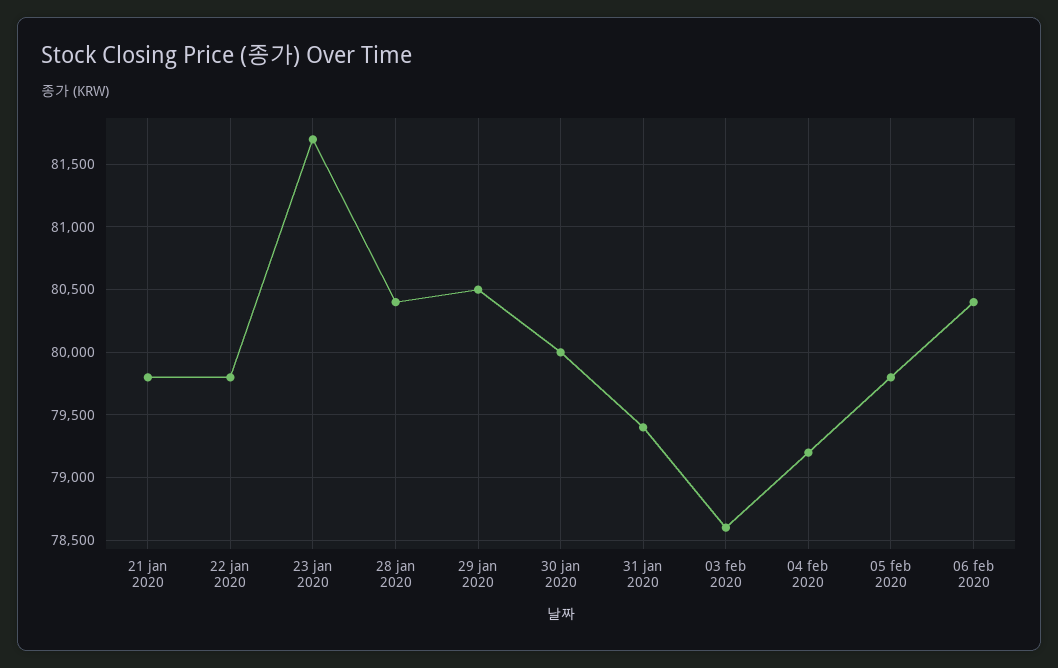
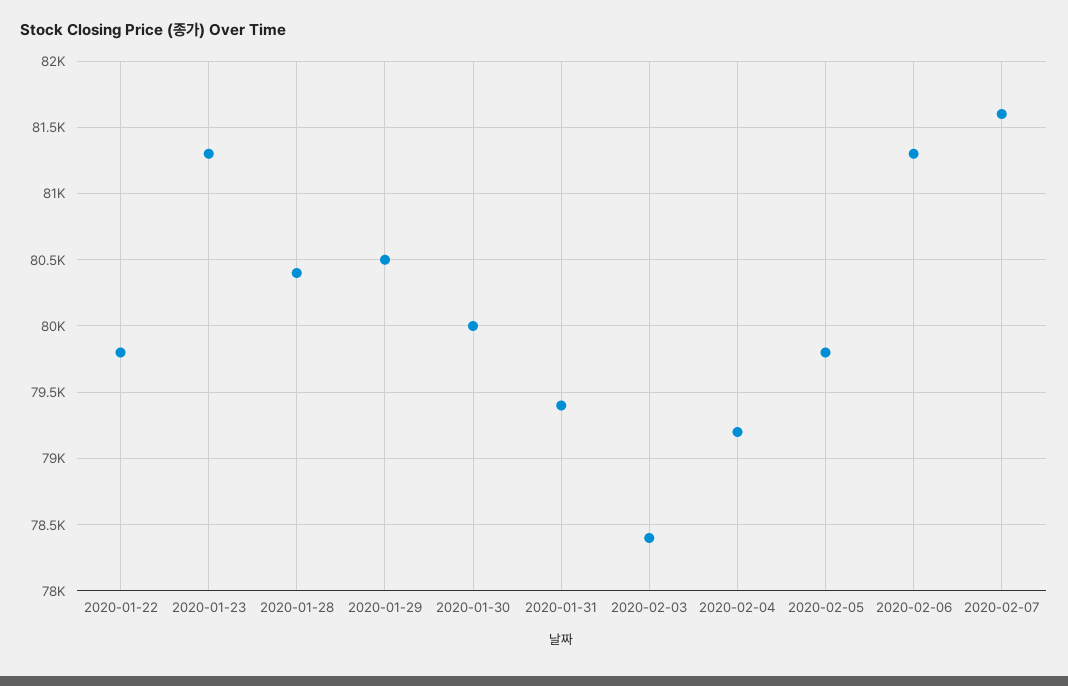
21 jan 2020: 79800 -> none
23 jan 2020: 81700 -> 81300
03 feb 2020: 78600 -> 78400
06 feb 2020: 80400 -> 81300
2020-02-07: none -> 81600

